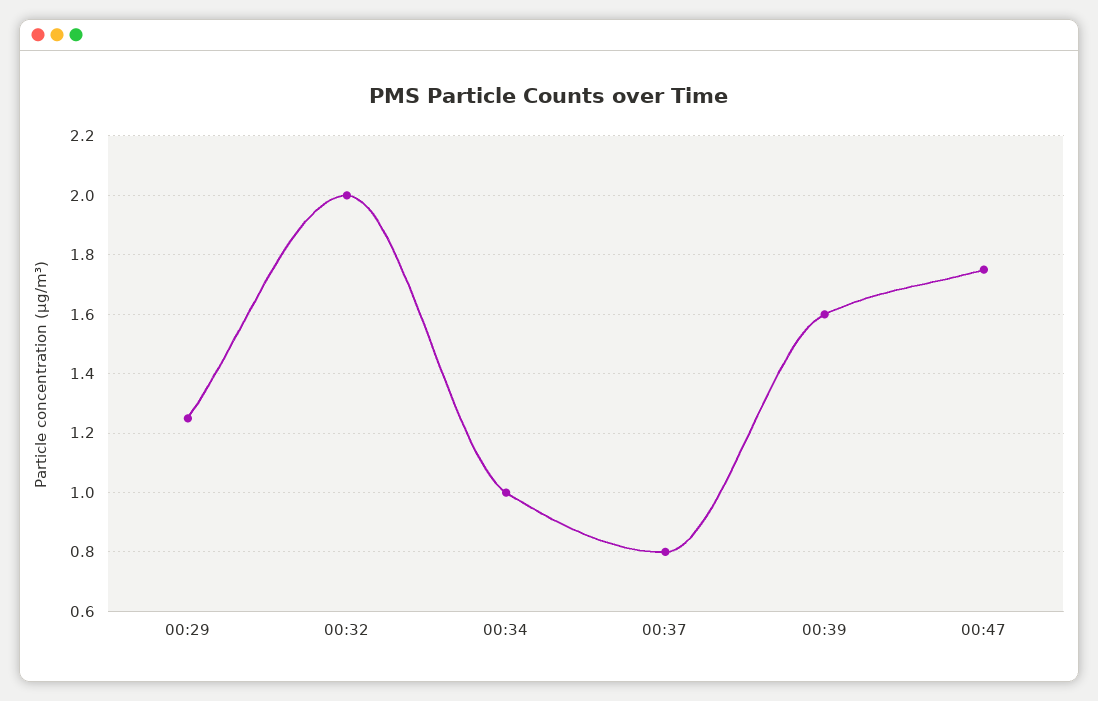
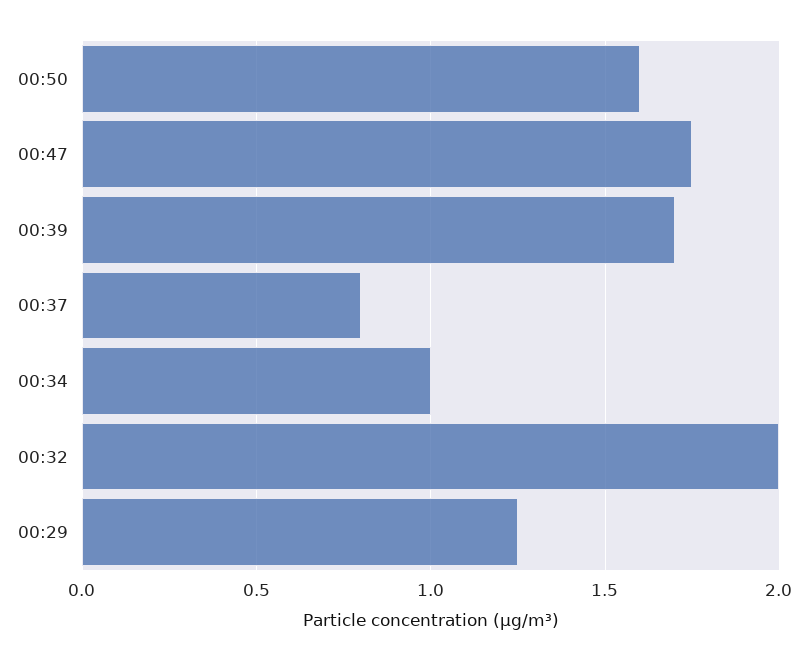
00:39: 1.6 -> 1.7
00:50: none -> 1.6

